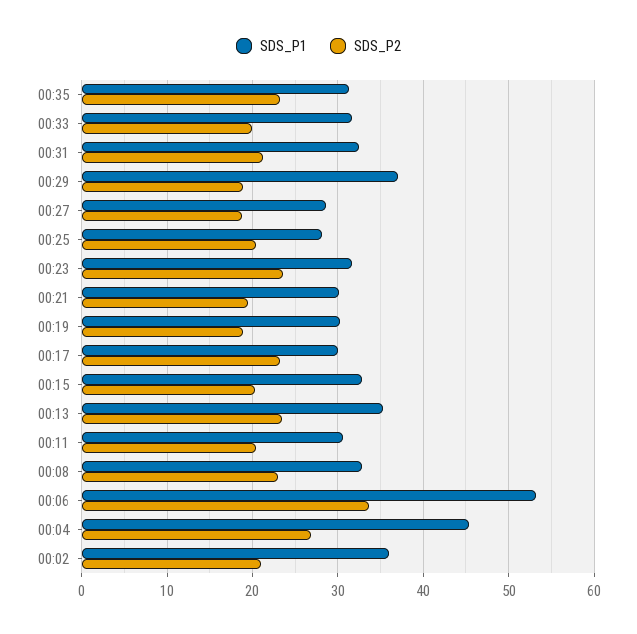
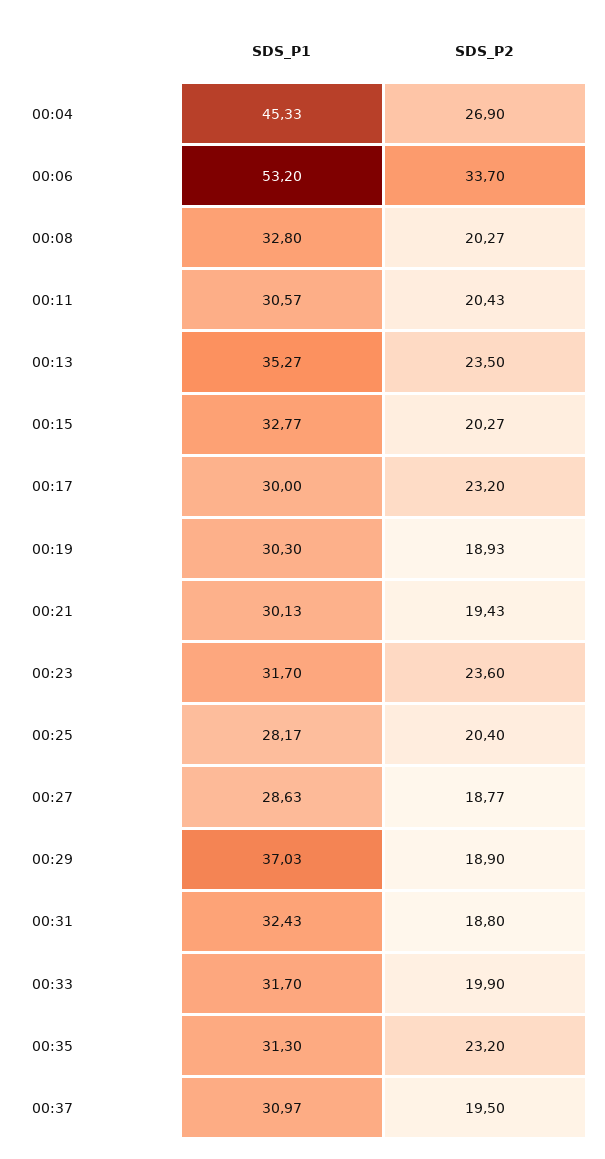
SDS_P2, 00:31: 21 -> 18.8
SDS_P2, 00:08: 23 -> 20.27
SDS_P1, 00:02: 36 -> none
SDS_P2, 00:02: 21 -> none
SDS_P1, 00:37: none -> 30.97
SDS_P2, 00:37: none -> 19.5

